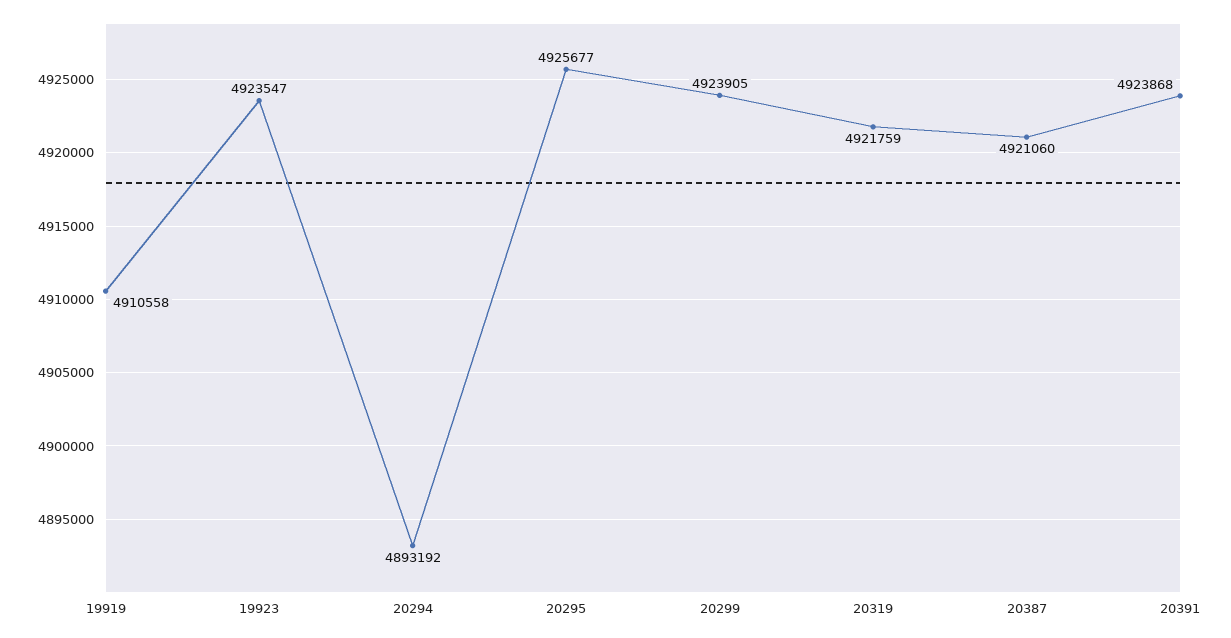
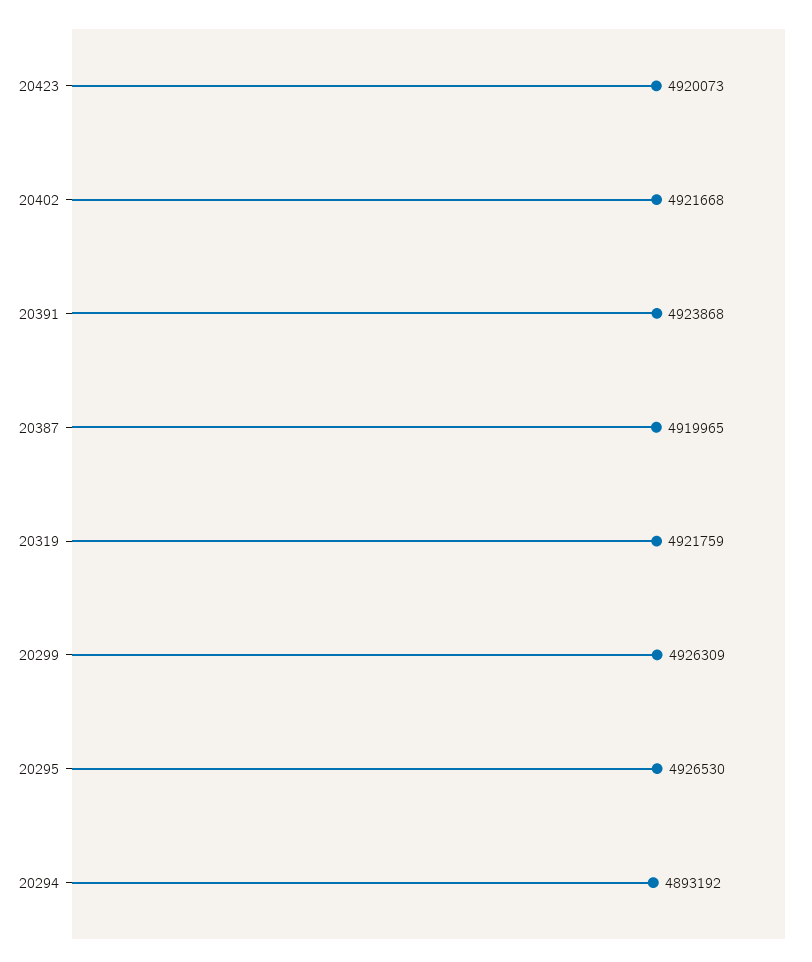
19919: 4910558 -> none
19923: 4923547 -> none
20295: 4925677 -> 4926530
20299: 4923905 -> 4926309
20387: 4921060 -> 4919965
20423: none -> 4920073
20402: none -> 4921668

